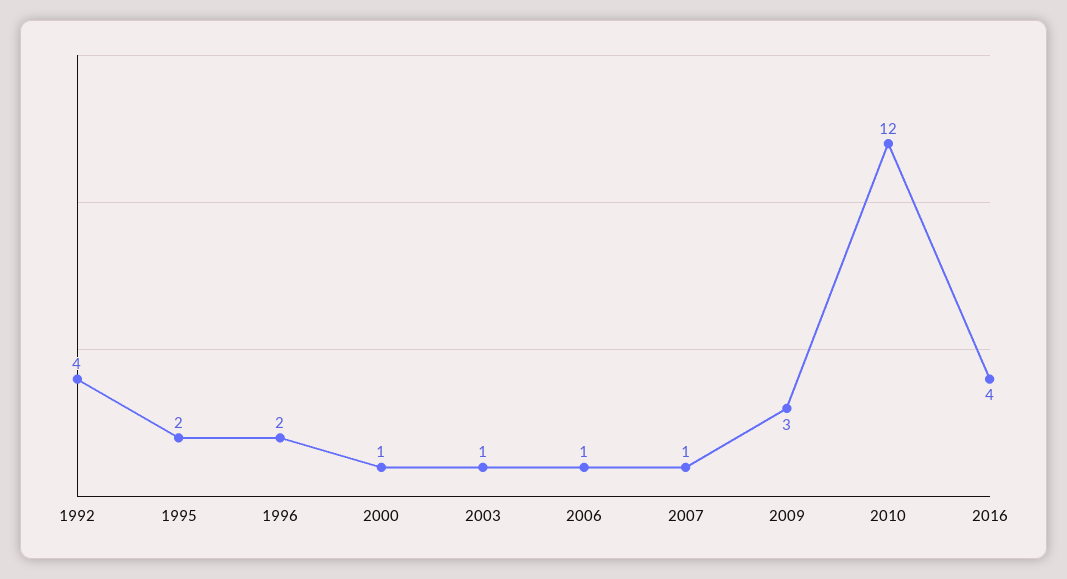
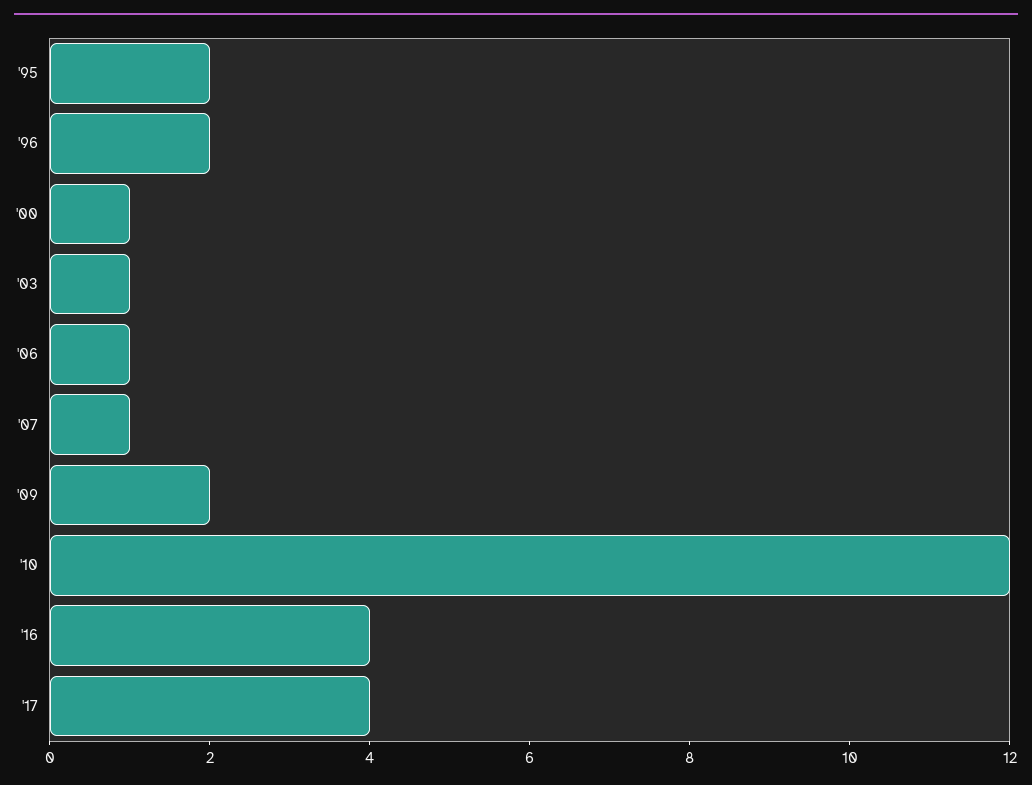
1992: 4 -> none
2009: 3 -> 2
'17: none -> 4

